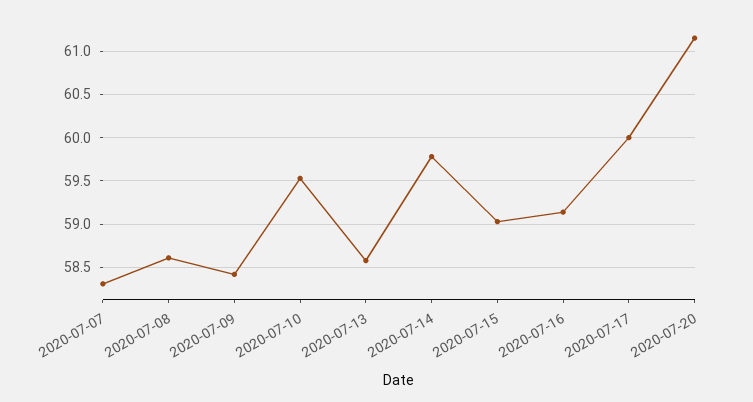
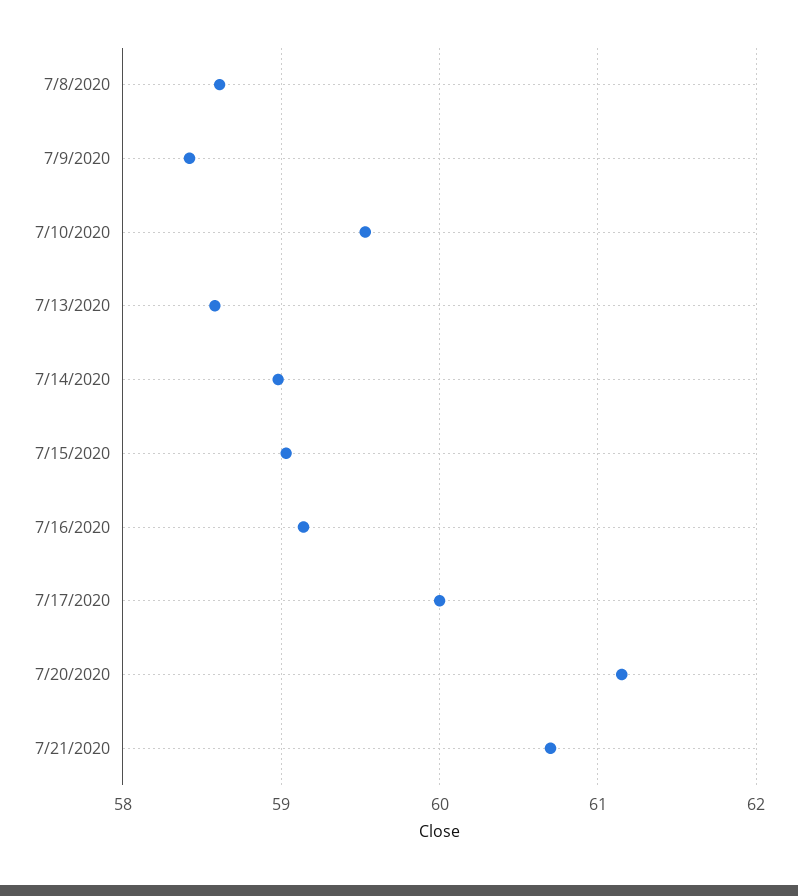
2020-07-07: 58.3 -> none
2020-07-14: 59.8 -> 59
7/21/2020: none -> 60.7

